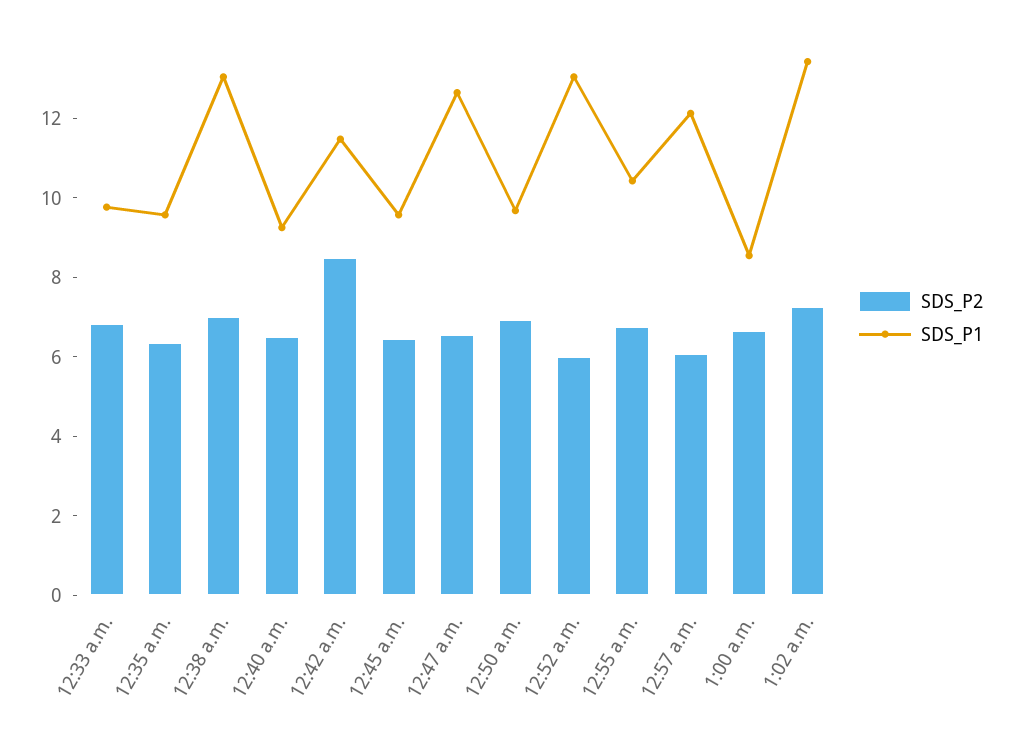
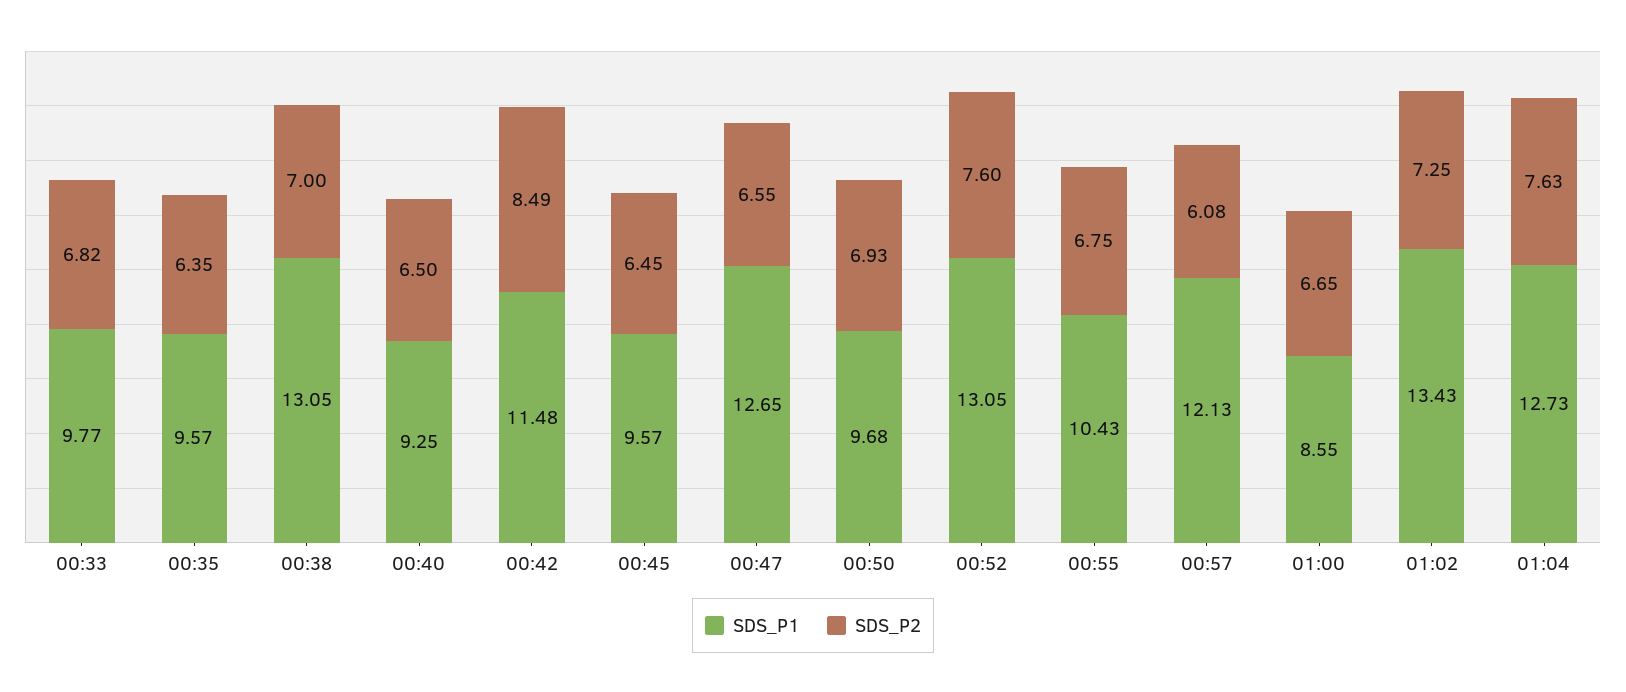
SDS_P2, 12:52 a.m.: 6 -> 7.6
SDS_P1, 01:04: none -> 12.73
SDS_P2, 01:04: none -> 7.63

